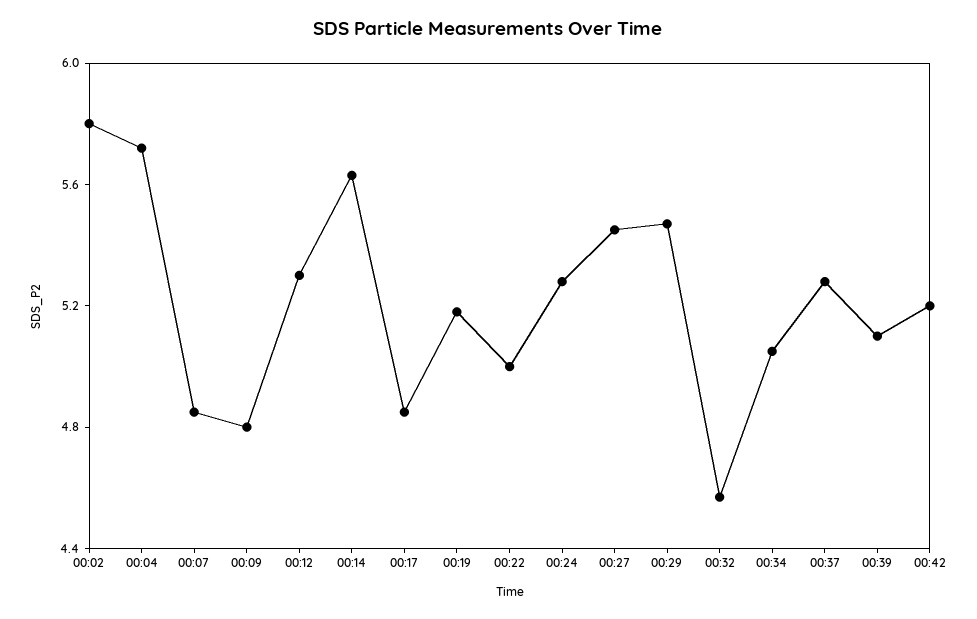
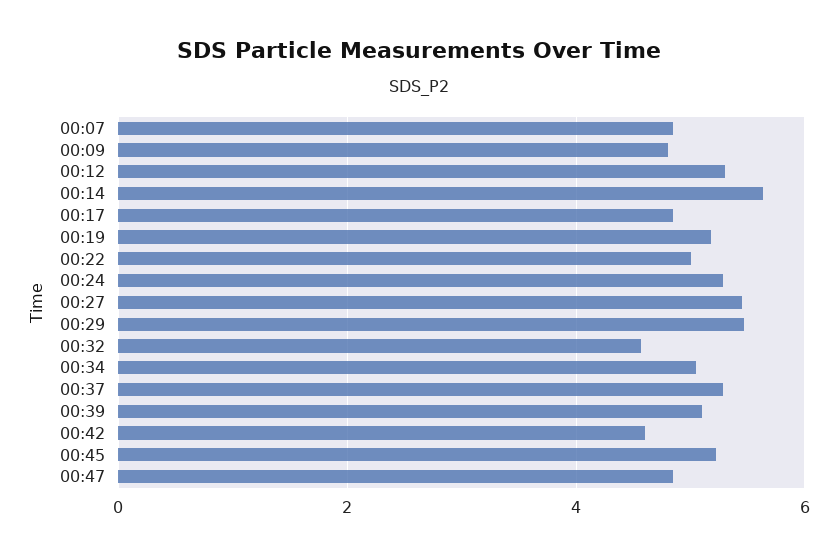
00:02: 5.8 -> none
00:04: 5.7 -> none
00:42: 5.2 -> 4.6
00:45: none -> 5.2
00:47: none -> 4.8

